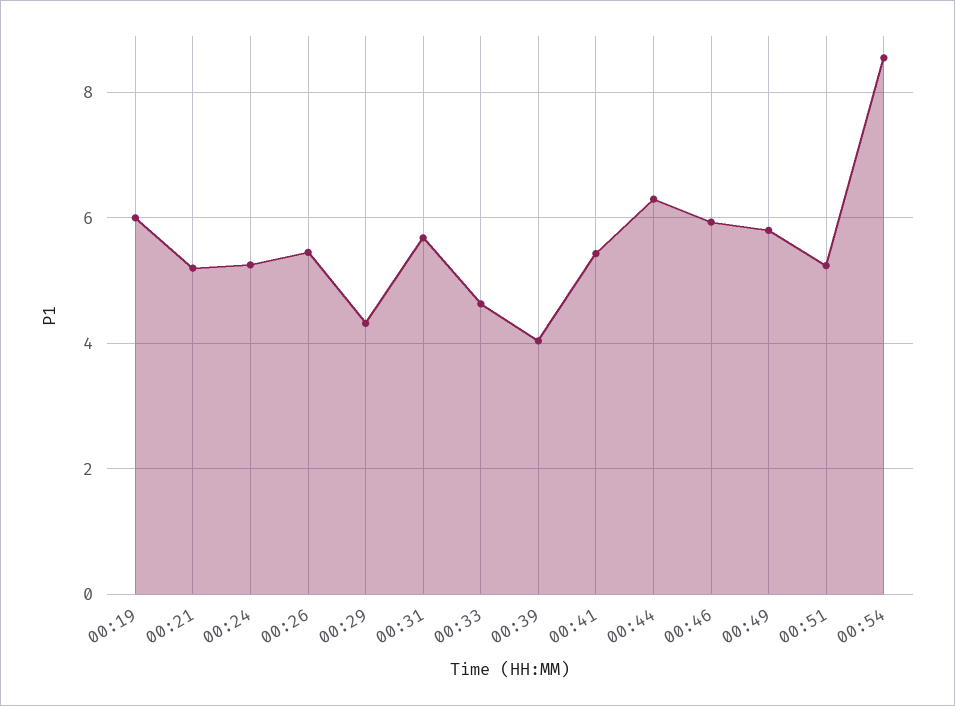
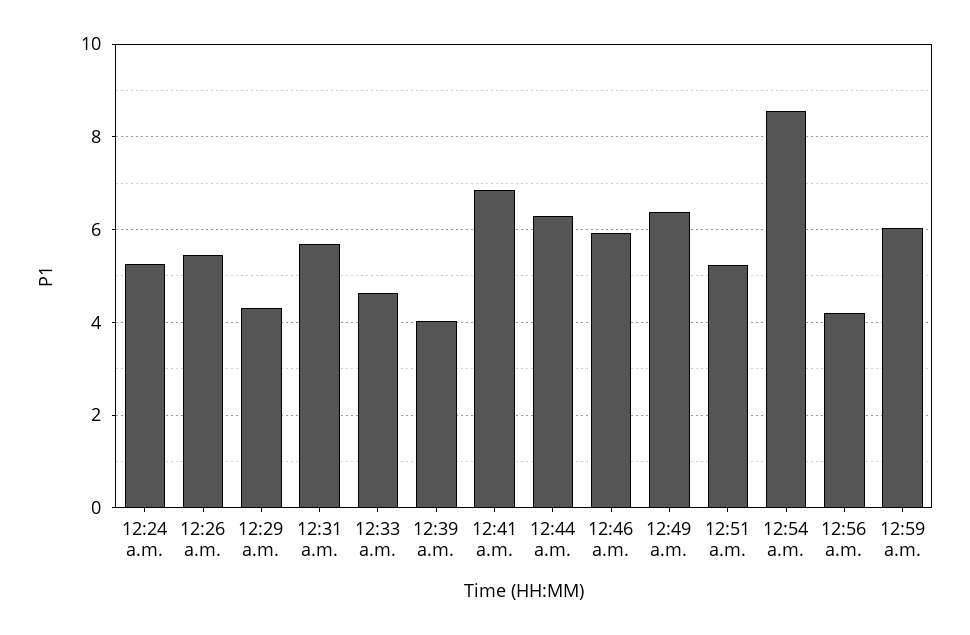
00:19: 6 -> none
00:21: 5.2 -> none
00:41: 5.4 -> 6.8
00:49: 5.8 -> 6.4
12:56 a.m.: none -> 4.2
12:59 a.m.: none -> 6

